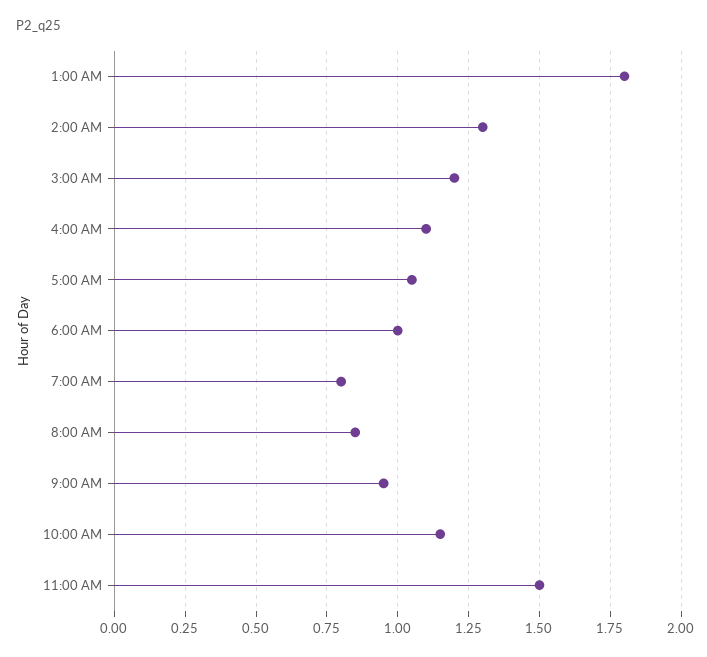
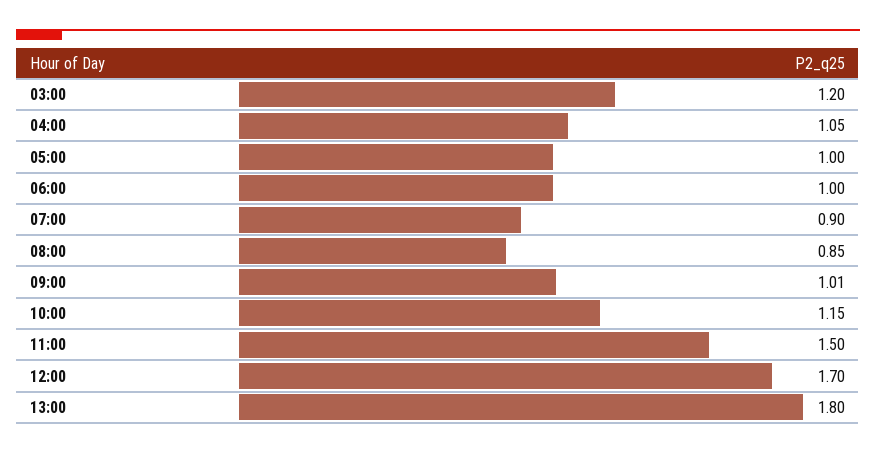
1:00 AM: 1.8 -> none
2:00 AM: 1.3 -> none
4:00 AM: 1.1 -> 1.05
5:00 AM: 1.05 -> 1
7:00 AM: 0.8 -> 0.9
9:00 AM: 0.95 -> 1.01
12:00: none -> 1.7
13:00: none -> 1.8

